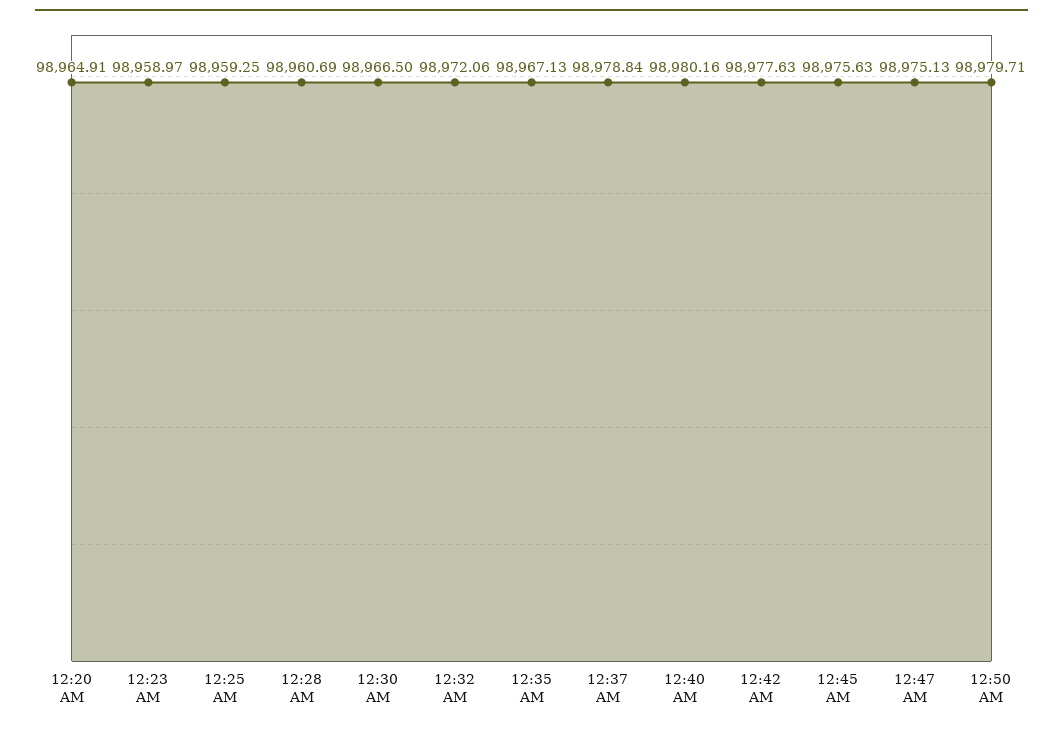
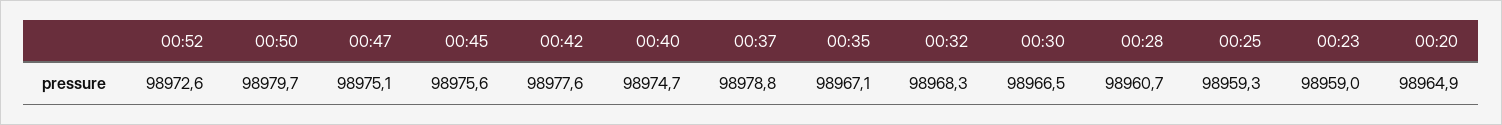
12:32 AM: 98972.06 -> 98968.3
12:40 AM: 98980.16 -> 98974.7
00:52: none -> 98972.6

